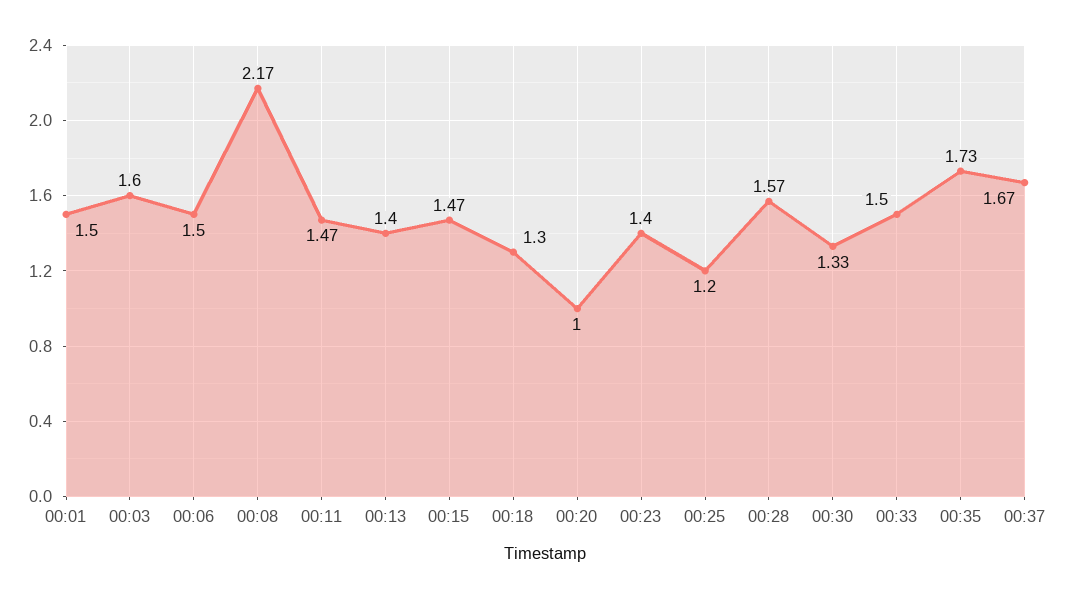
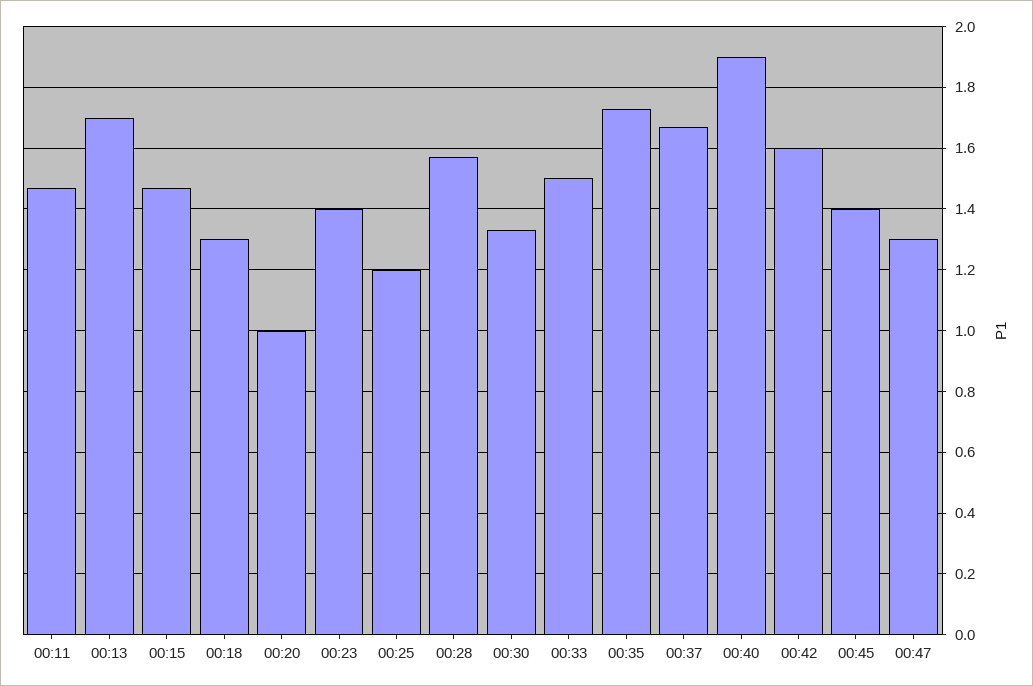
00:01: 1.5 -> none
00:03: 1.6 -> none
00:06: 1.5 -> none
00:08: 2.17 -> none
00:13: 1.4 -> 1.7
00:40: none -> 1.9
00:42: none -> 1.6
00:45: none -> 1.4
00:47: none -> 1.3

